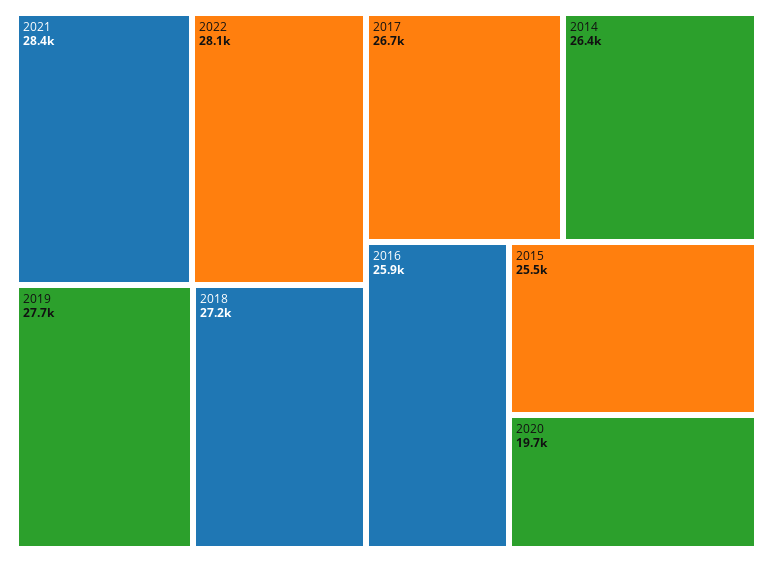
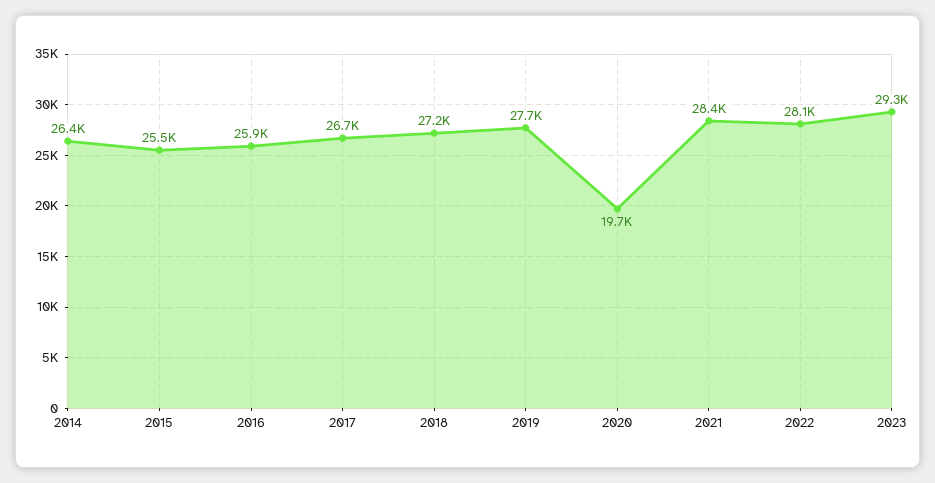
2023: none -> 29300

